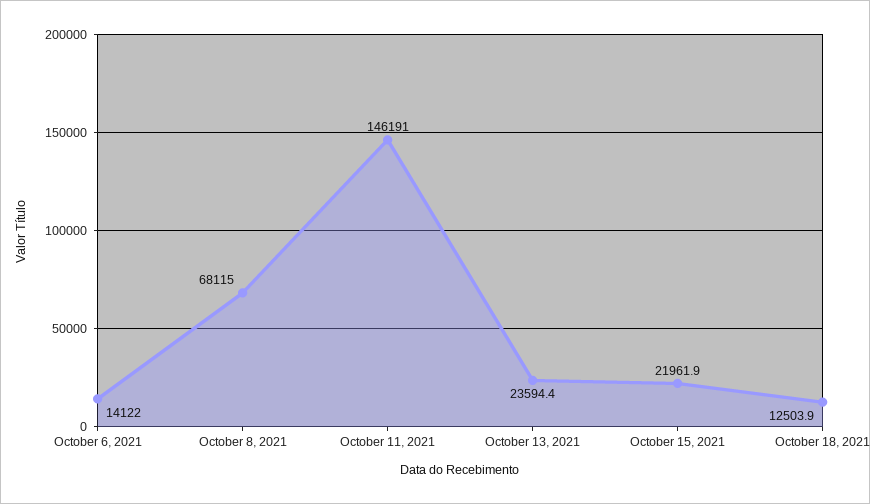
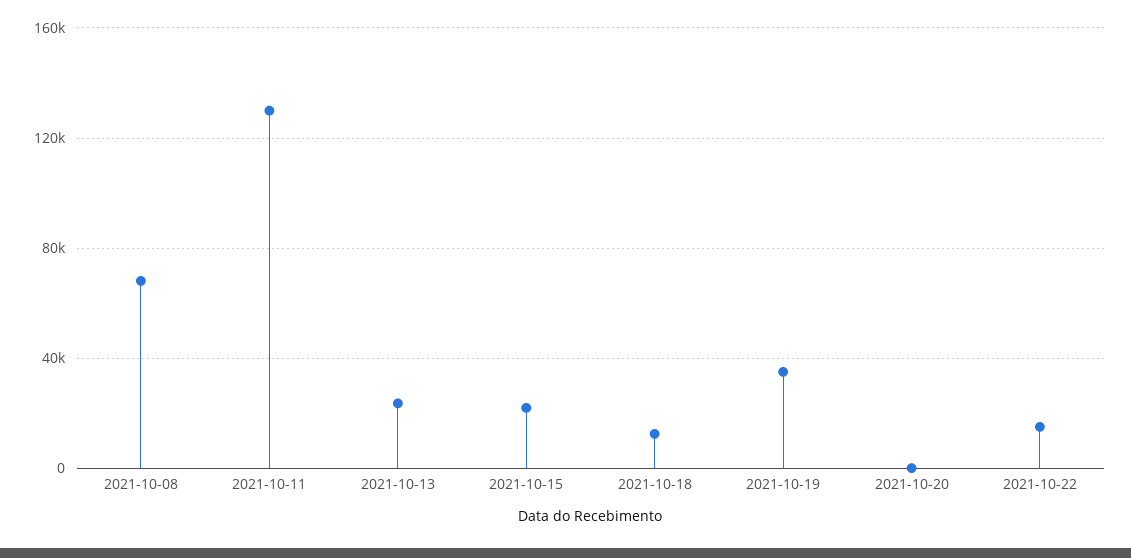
October 6, 2021: 14122 -> none
October 11, 2021: 146191 -> 130000
2021-10-19: none -> 35000
2021-10-20: none -> 0
2021-10-22: none -> 15000

